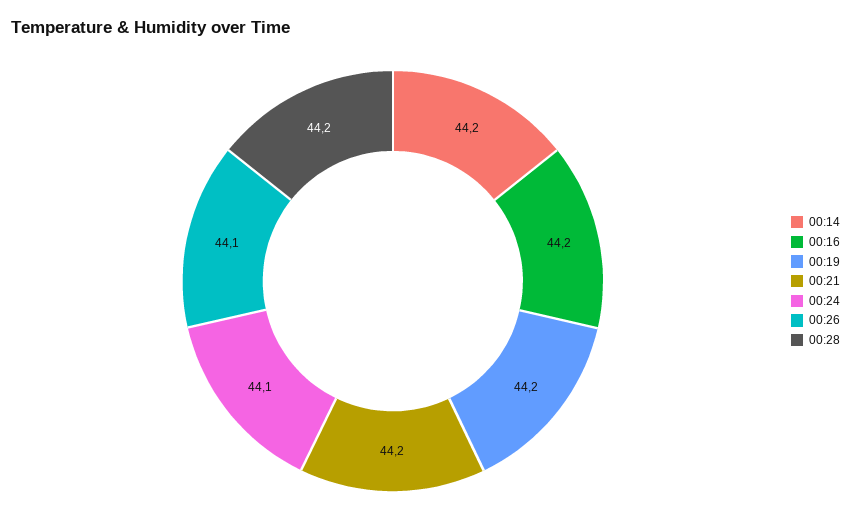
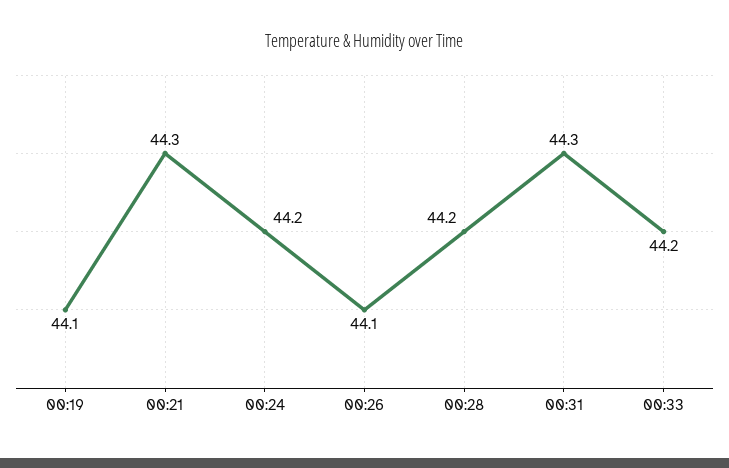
00:14: 44.2 -> none
00:16: 44.2 -> none
00:19: 44.2 -> 44.1
00:21: 44.2 -> 44.3
00:24: 44.1 -> 44.2
00:31: none -> 44.3
00:33: none -> 44.2

